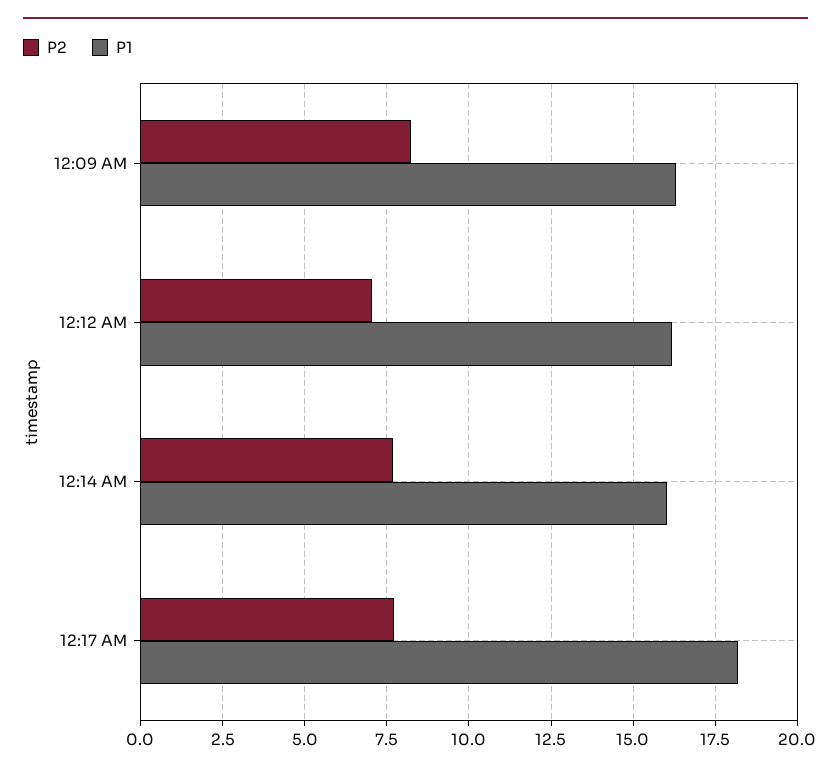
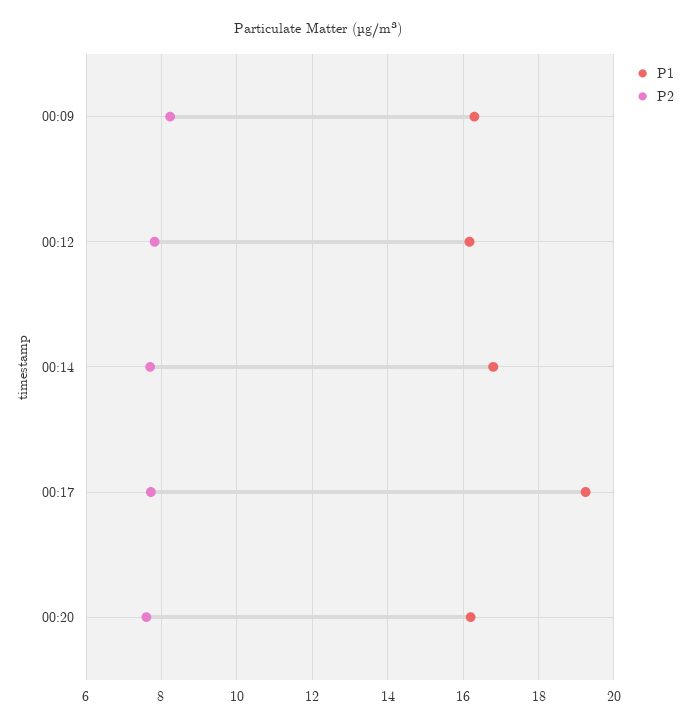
P2, 12:12 AM: 7 -> 7.8
P1, 12:14 AM: 16 -> 16.8
P1, 12:17 AM: 18.25 -> 19.2
P1, 00:20: none -> 16.2
P2, 00:20: none -> 7.6

